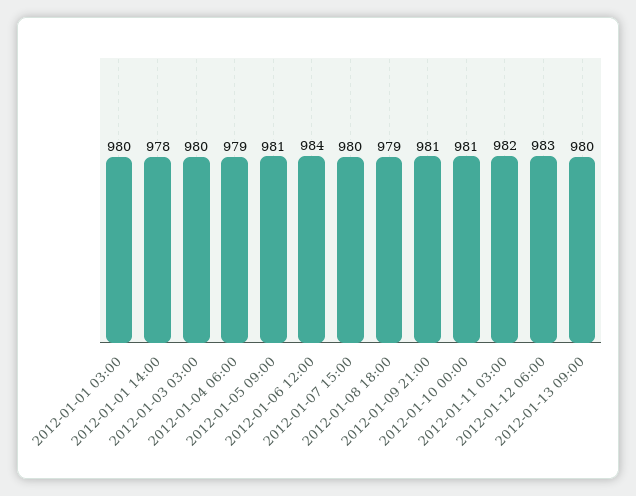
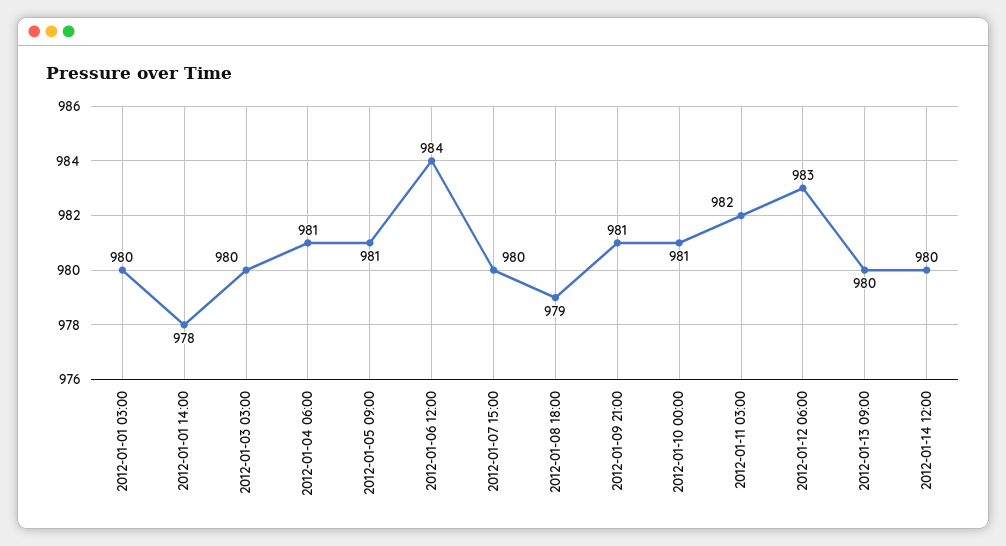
2012-01-04 06:00: 979 -> 981
2012-01-14 12:00: none -> 980

